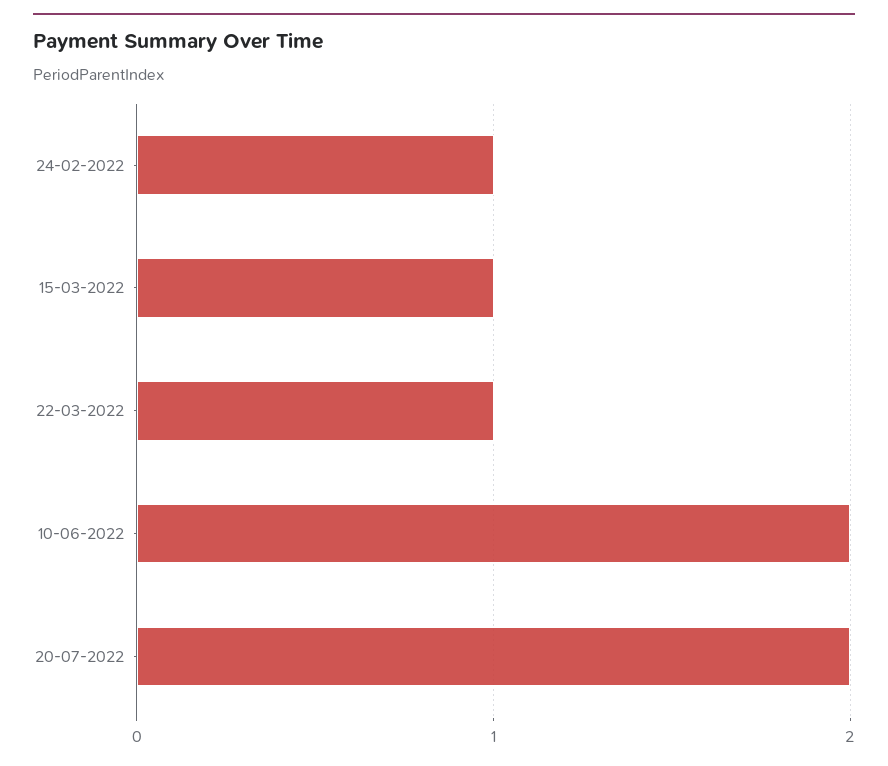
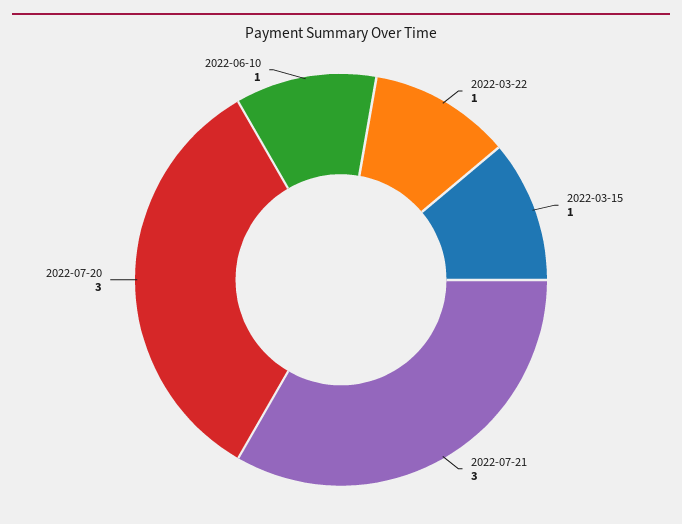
24-02-2022: 1 -> none
10-06-2022: 2 -> 1
20-07-2022: 2 -> 3
2022-07-21: none -> 3

